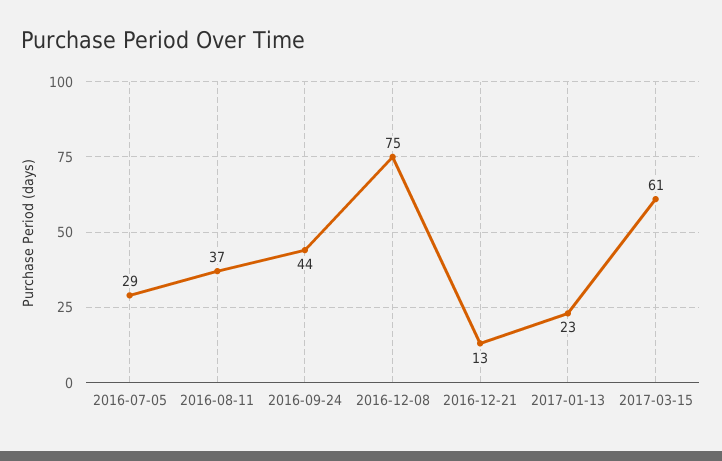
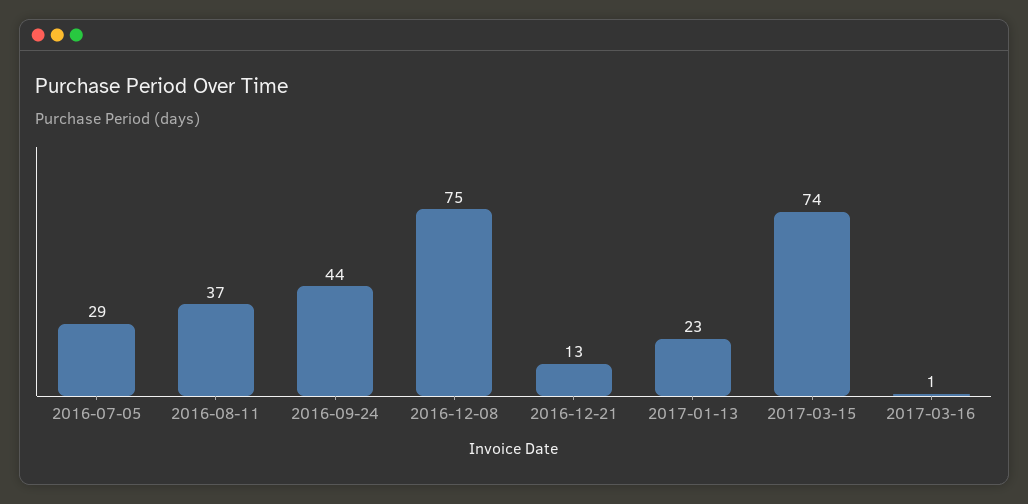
2017-03-15: 61 -> 74
2017-03-16: none -> 1

